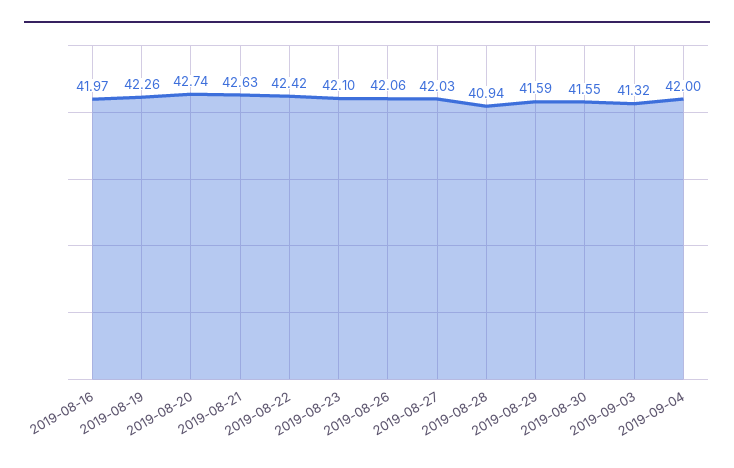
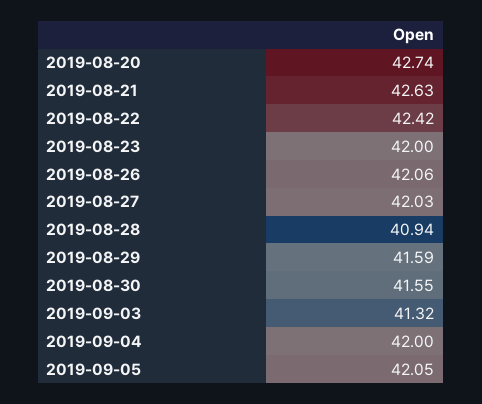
2019-08-16: 41.97 -> none
2019-08-19: 42.26 -> none
2019-08-23: 42.1 -> 42
2019-09-05: none -> 42.05

